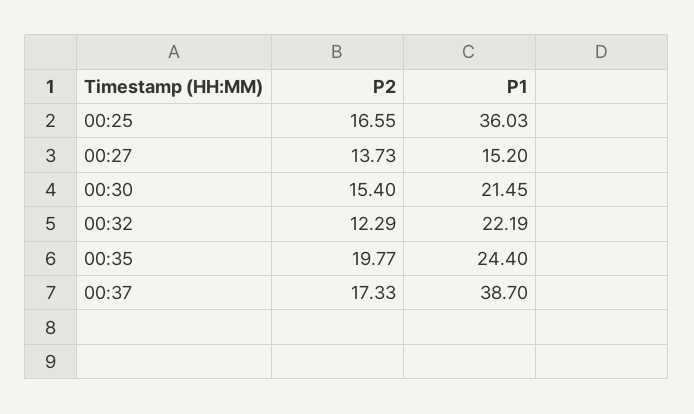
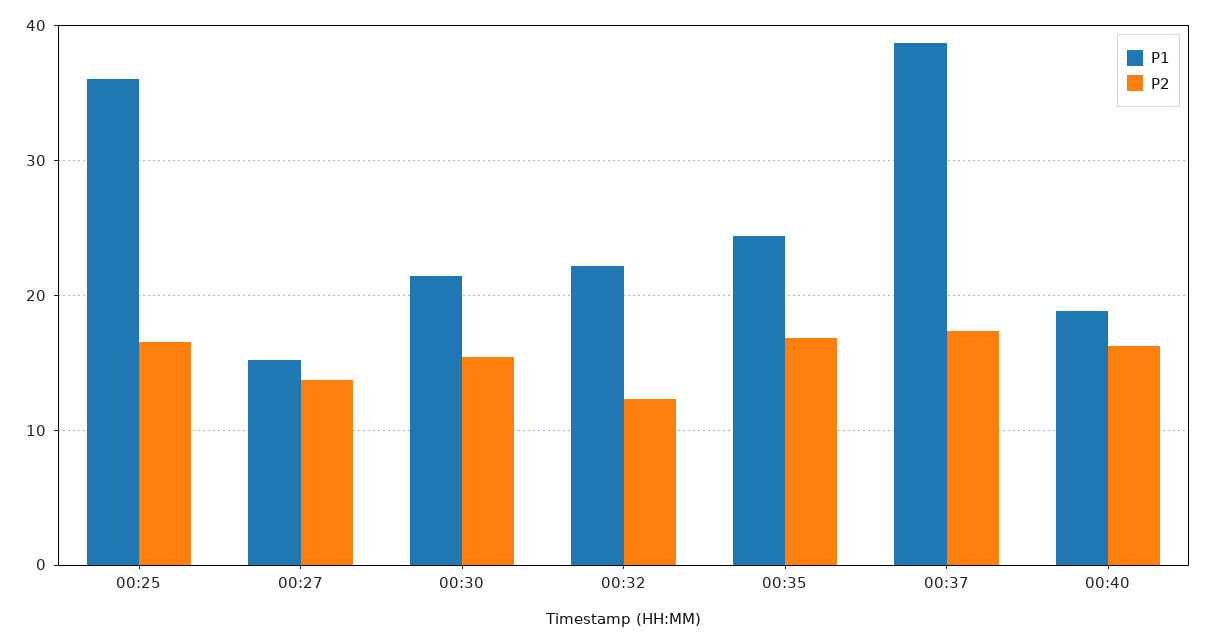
P2, 00:35: 19.77 -> 17
P1, 00:40: none -> 19
P2, 00:40: none -> 16

